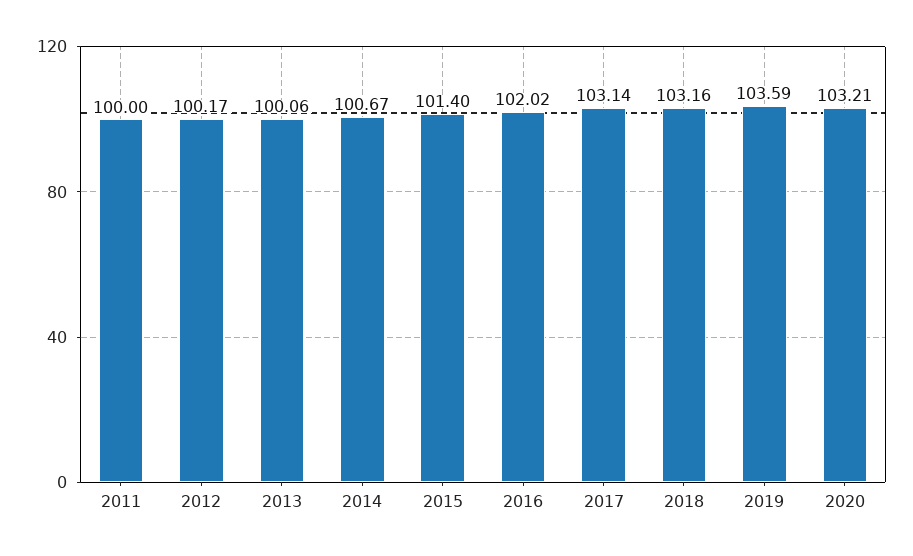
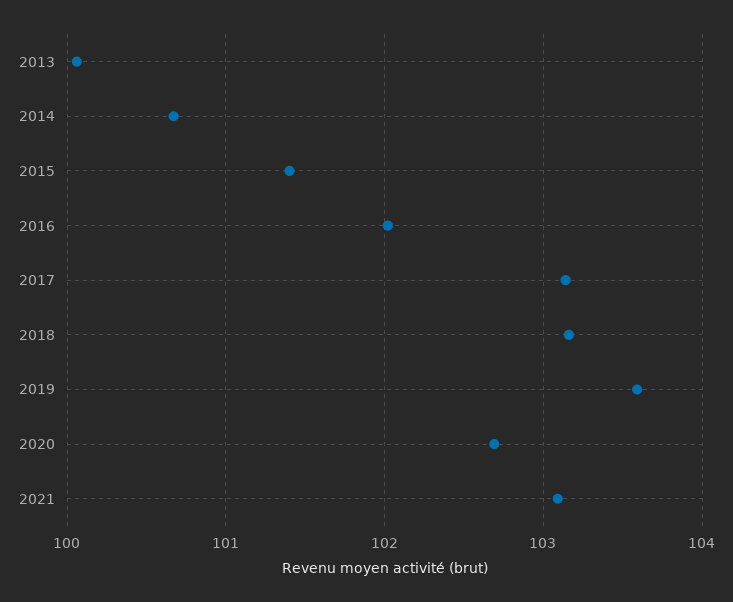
2011: 100 -> none
2012: 100.17 -> none
2020: 103.21 -> 102.7
2021: none -> 103.1

